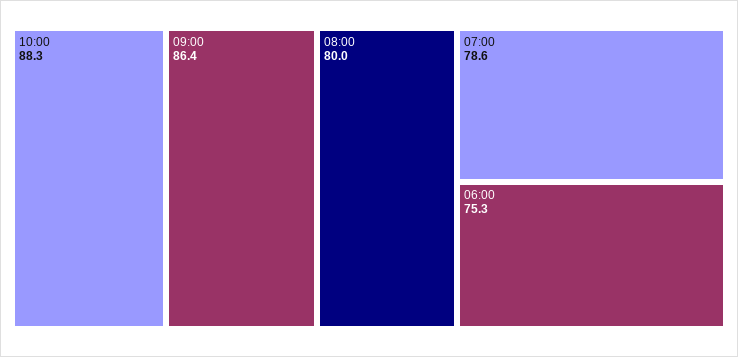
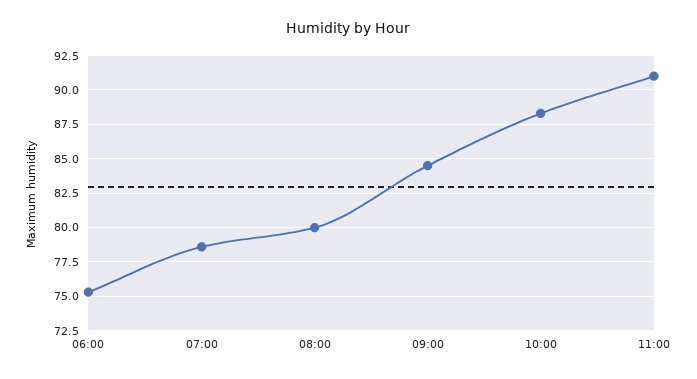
09:00: 86.4 -> 84.5
11:00: none -> 91

